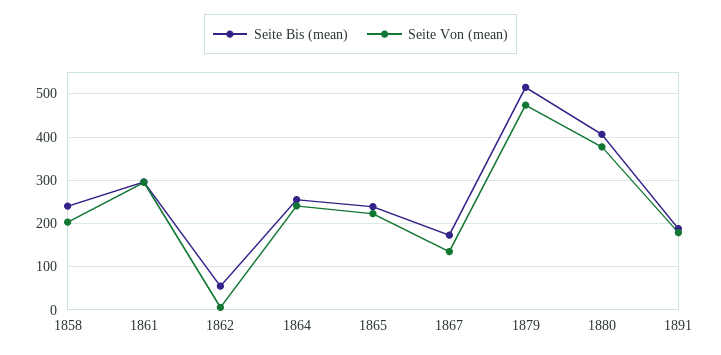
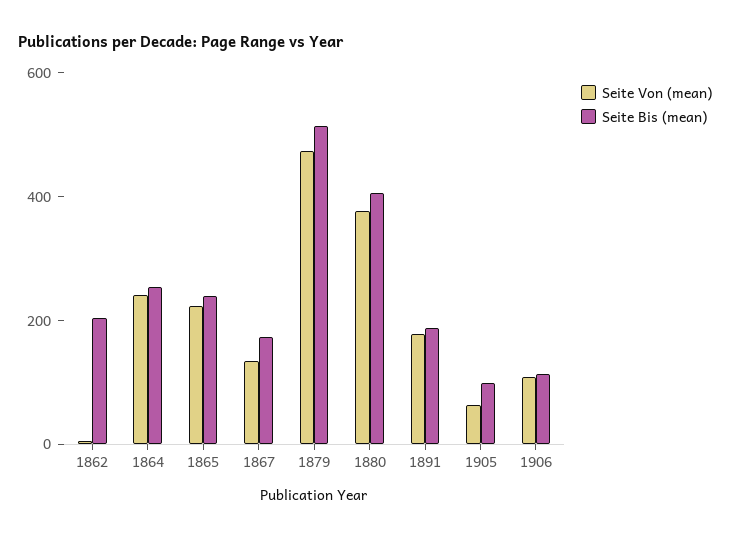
Seite Bis (mean), 1858: 240 -> none
Seite Von (mean), 1858: 200 -> none
Seite Bis (mean), 1861: 300 -> none
Seite Von (mean), 1861: 300 -> none
Seite Bis (mean), 1862: 60 -> 200
Seite Von (mean), 1905: none -> 50
Seite Bis (mean), 1905: none -> 100
Seite Von (mean), 1906: none -> 100
Seite Bis (mean), 1906: none -> 100

